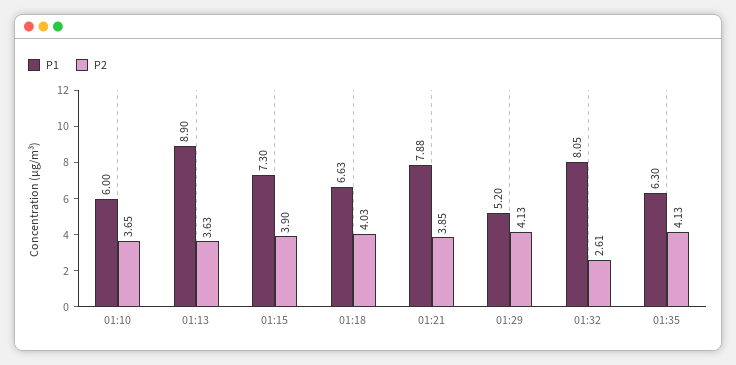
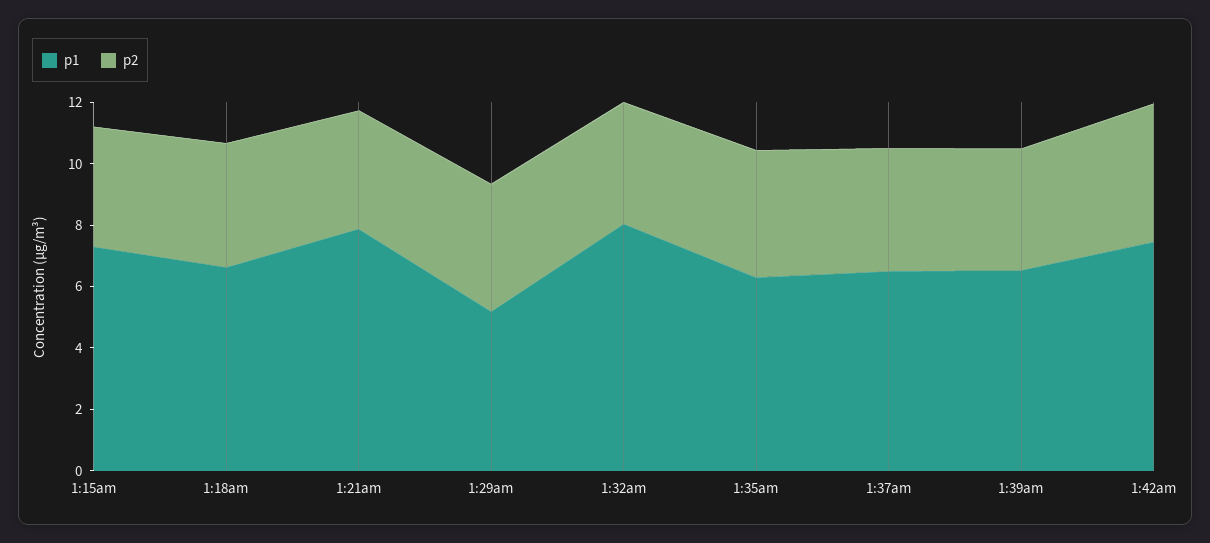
P1, 01:10: 6 -> none
P2, 01:10: 3.65 -> none
P1, 01:13: 8.9 -> none
P2, 01:13: 3.63 -> none
P2, 01:32: 2.61 -> 4
P1, 1:37am: none -> 6.5
P2, 1:37am: none -> 4
P1, 1:39am: none -> 6.5
P2, 1:39am: none -> 4
P1, 1:42am: none -> 7.5
P2, 1:42am: none -> 4.5

